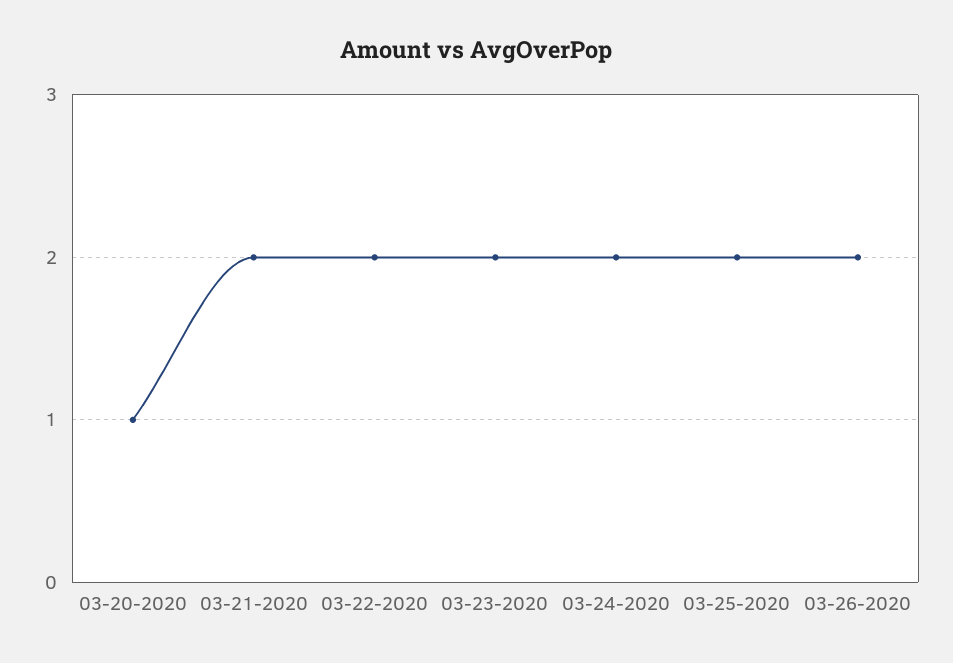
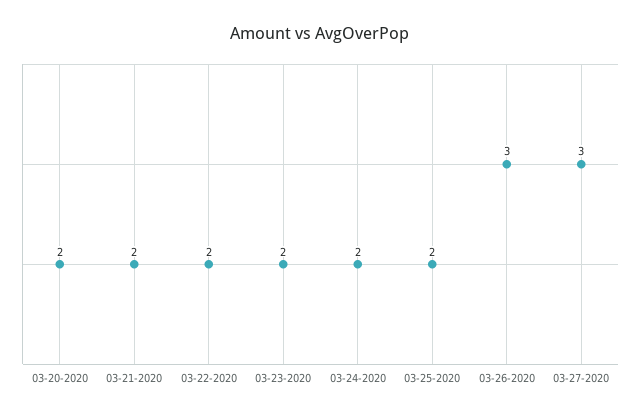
03-20-2020: 1 -> 2
03-26-2020: 2 -> 3
03-27-2020: none -> 3

